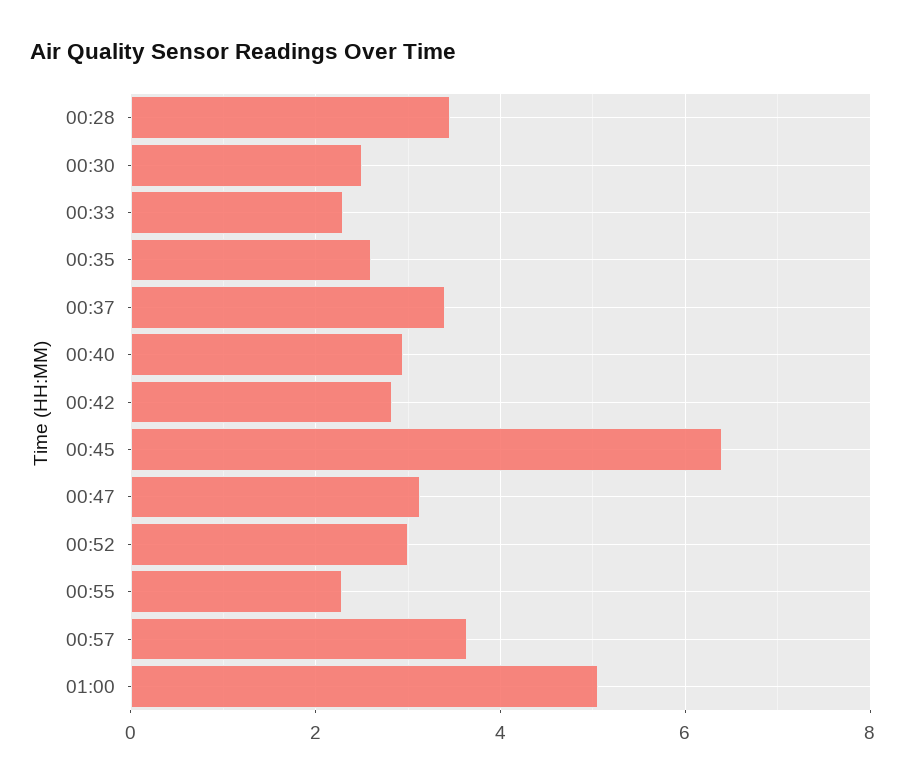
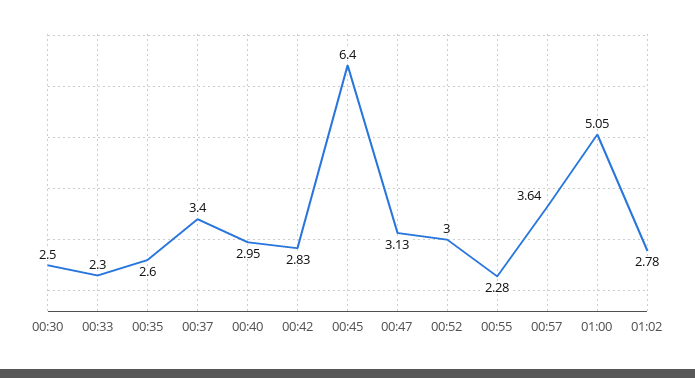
00:28: 3.4 -> none
01:02: none -> 2.78

